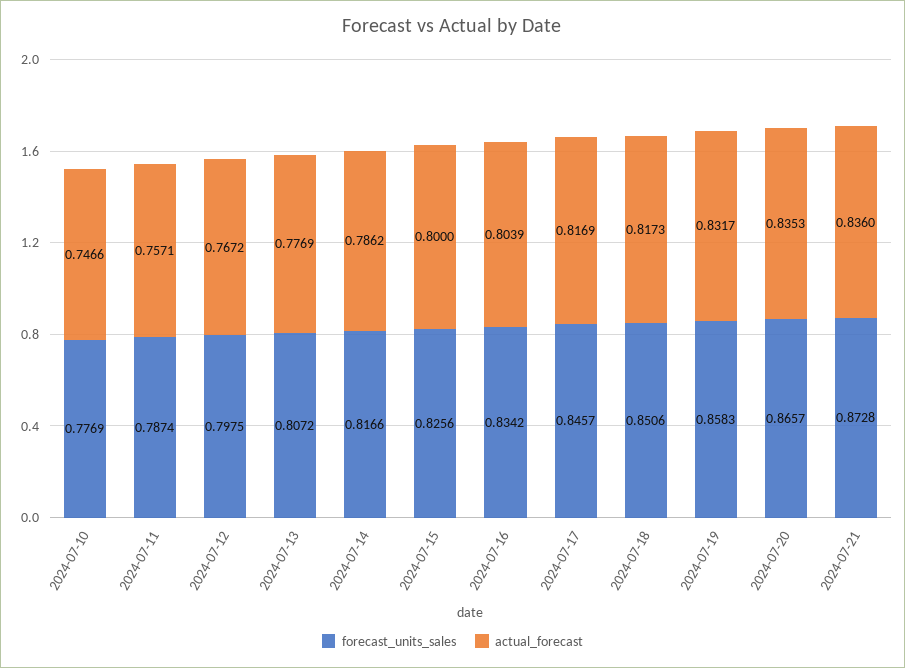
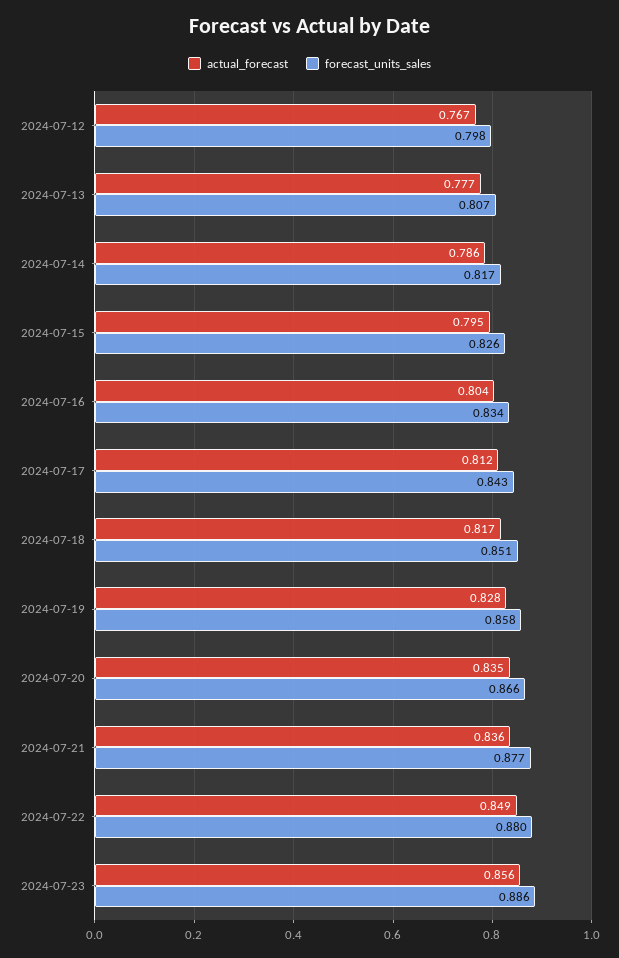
forecast_units_sales, 2024-07-10: 0.7769 -> none
actual_forecast, 2024-07-10: 0.7466 -> none
forecast_units_sales, 2024-07-11: 0.7874 -> none
actual_forecast, 2024-07-11: 0.7571 -> none
actual_forecast, 2024-07-15: 0.8 -> 0.795
forecast_units_sales, 2024-07-17: 0.8457 -> 0.843
actual_forecast, 2024-07-17: 0.8169 -> 0.812
actual_forecast, 2024-07-19: 0.8317 -> 0.828
forecast_units_sales, 2024-07-21: 0.8728 -> 0.877
actual_forecast, 2024-07-22: none -> 0.849
forecast_units_sales, 2024-07-22: none -> 0.88
actual_forecast, 2024-07-23: none -> 0.856
forecast_units_sales, 2024-07-23: none -> 0.886

